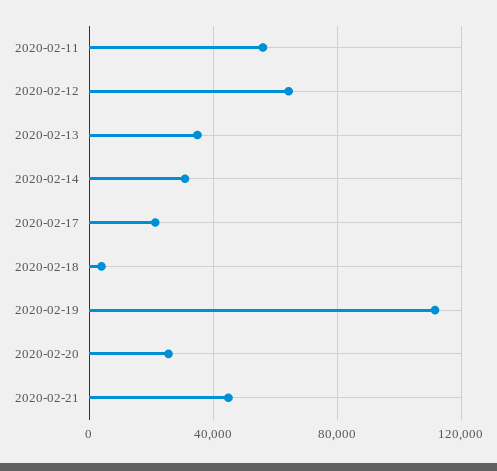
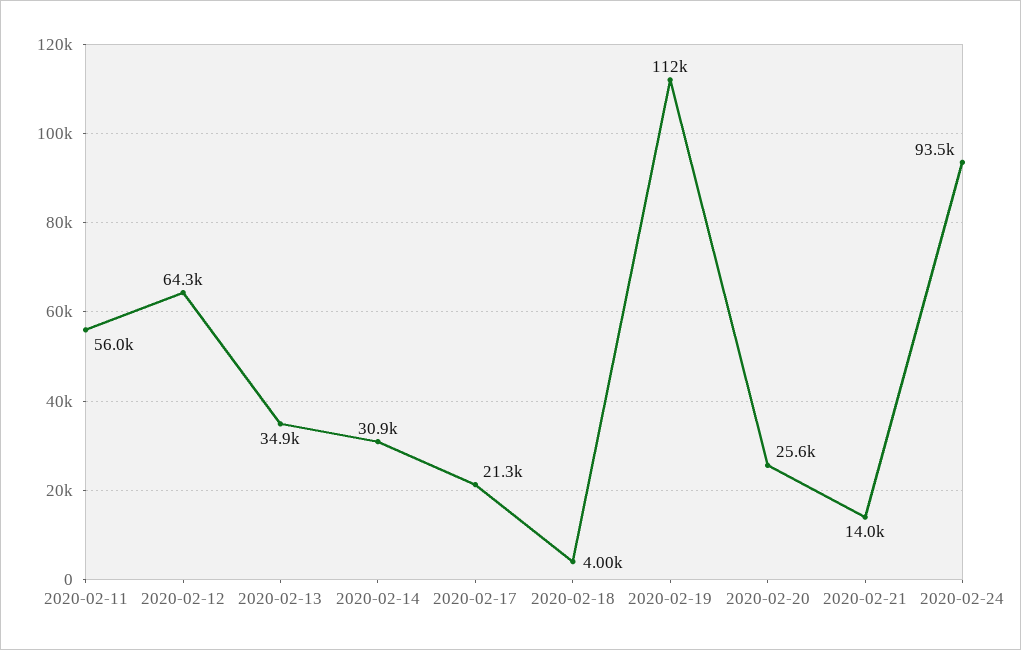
2020-02-21: 45000 -> 14000
2020-02-24: none -> 93500

